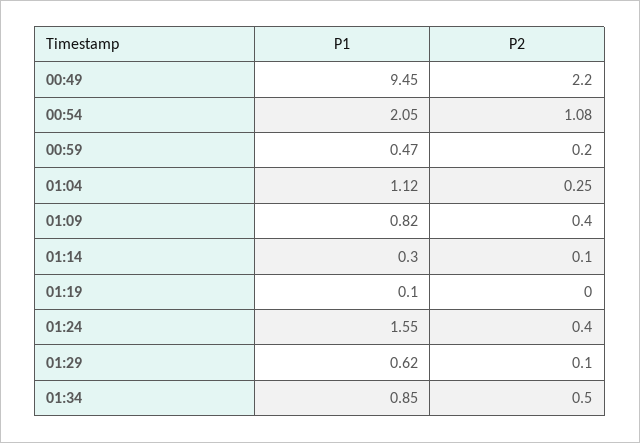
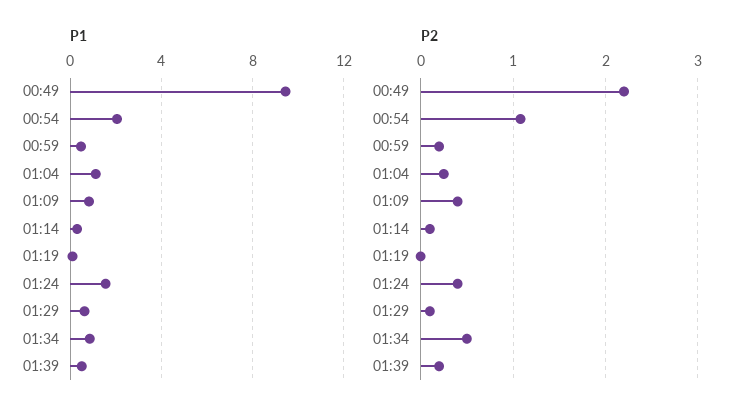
P1, 01:39: none -> 0.5
P2, 01:39: none -> 0.2

